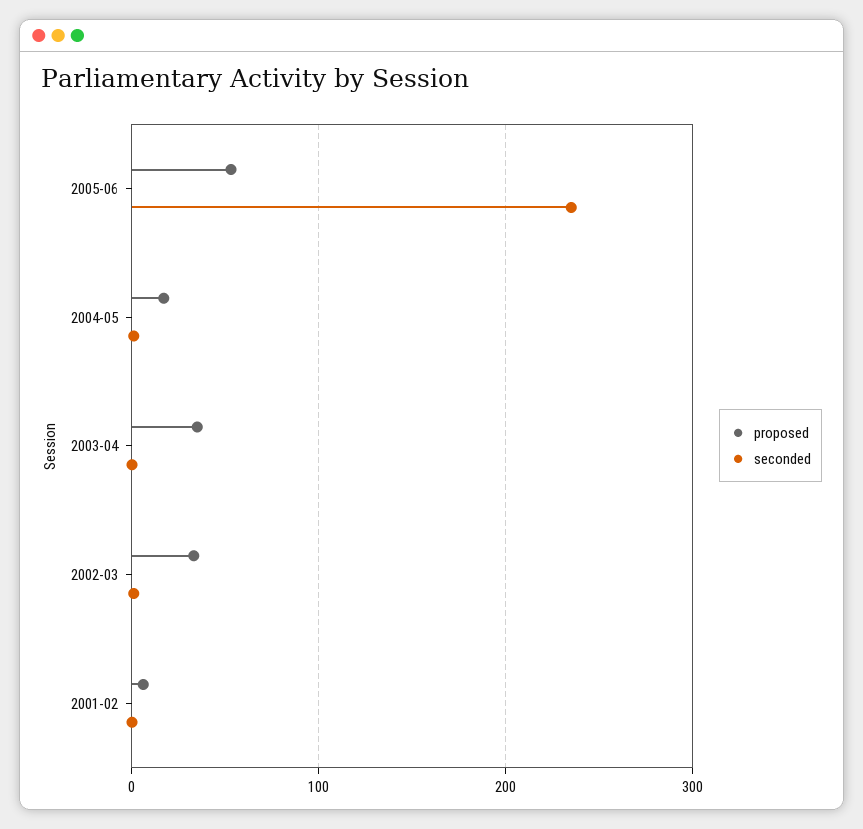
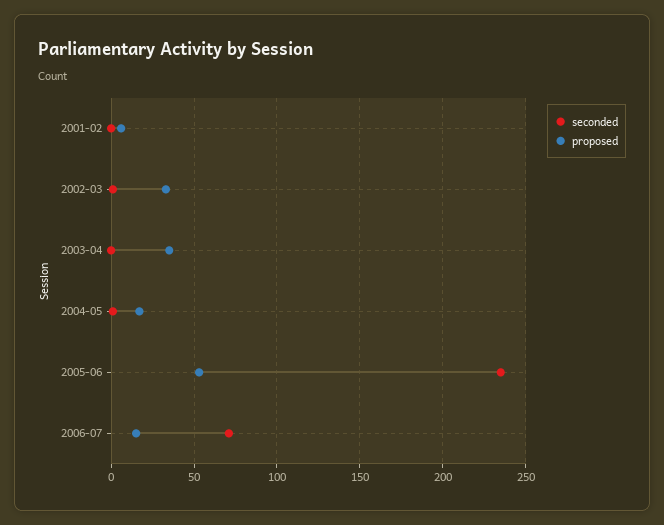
seconded, 2006-07: none -> 70
proposed, 2006-07: none -> 15

